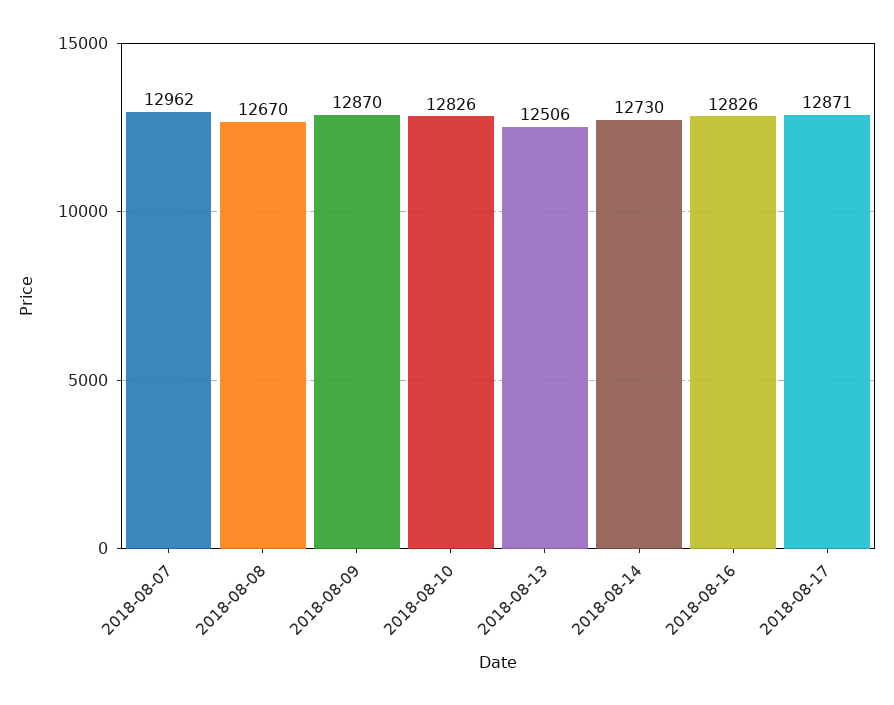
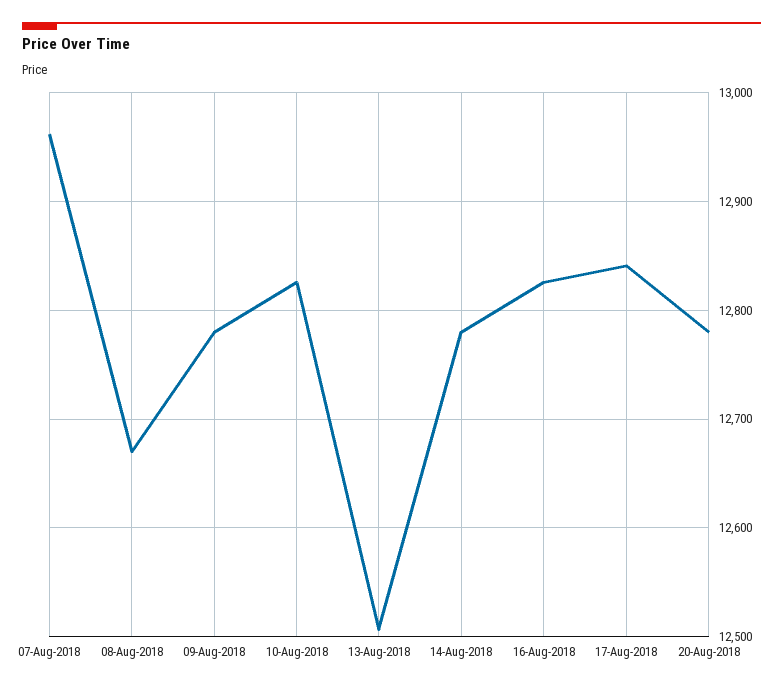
2018-08-09: 12870 -> 12780
2018-08-14: 12730 -> 12780
2018-08-17: 12871 -> 12840
20-Aug-2018: none -> 12780

